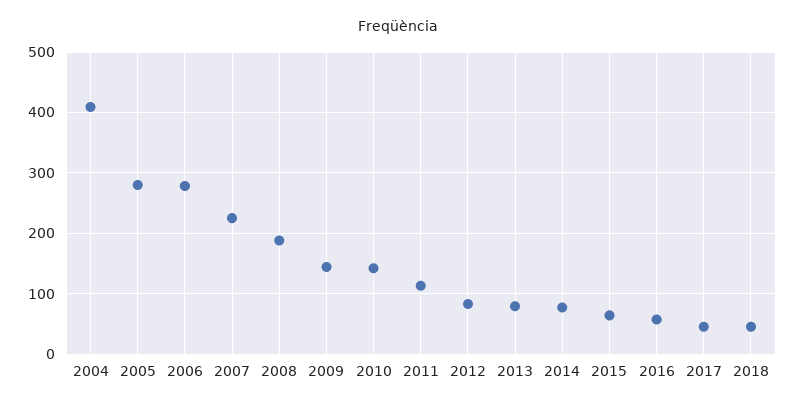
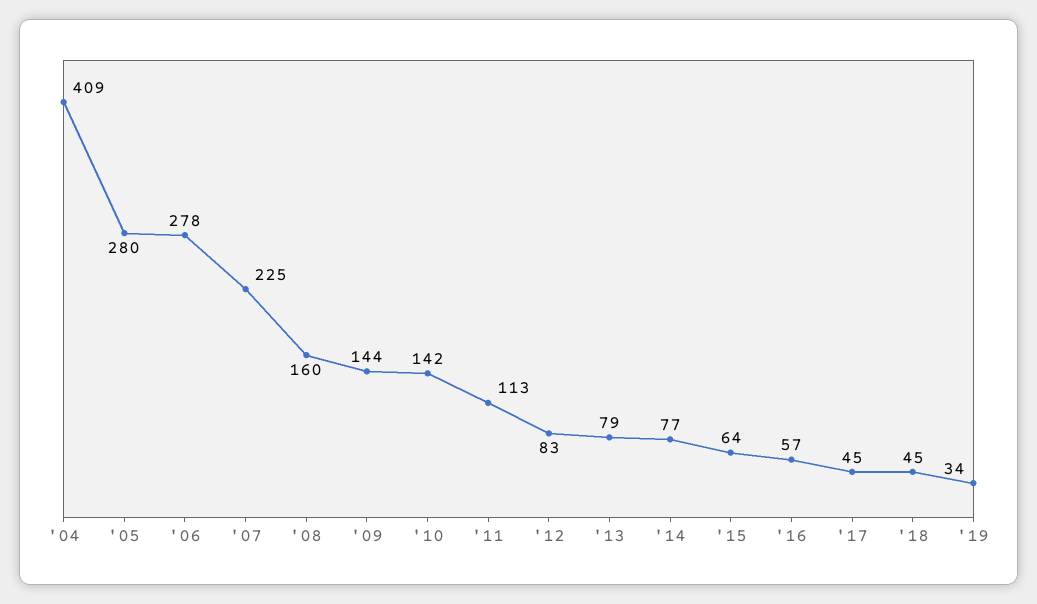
2008: 190 -> 160
'19: none -> 34

